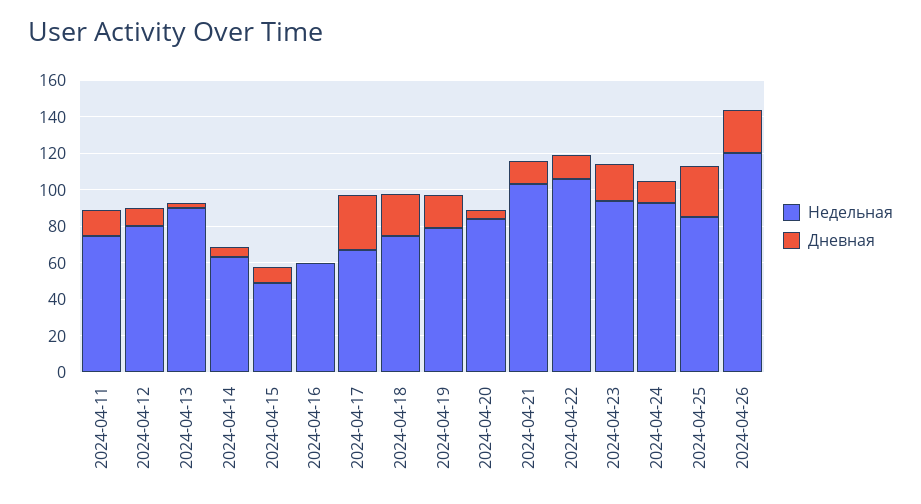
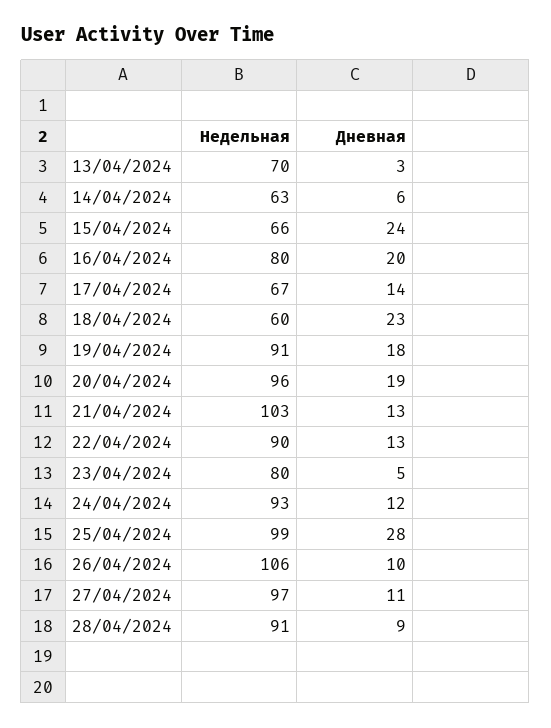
Недельная, 2024-04-11: 75 -> none
Дневная, 2024-04-11: 15 -> none
Недельная, 2024-04-12: 80 -> none
Дневная, 2024-04-12: 10 -> none
Недельная, 2024-04-13: 90 -> 70
Недельная, 2024-04-15: 50 -> 66
Дневная, 2024-04-15: 10 -> 24
Недельная, 2024-04-16: 60 -> 80
Дневная, 2024-04-16: 0 -> 20
Дневная, 2024-04-17: 30 -> 14
Недельная, 2024-04-18: 75 -> 60
Недельная, 2024-04-19: 80 -> 91
Недельная, 2024-04-20: 85 -> 96
Дневная, 2024-04-20: 5 -> 19
Недельная, 2024-04-22: 105 -> 90
Недельная, 2024-04-23: 95 -> 80
Дневная, 2024-04-23: 20 -> 5
Недельная, 2024-04-25: 85 -> 99
Недельная, 2024-04-26: 120 -> 106
Дневная, 2024-04-26: 25 -> 10
Недельная, 27/04/2024: none -> 97
Дневная, 27/04/2024: none -> 11
Недельная, 28/04/2024: none -> 91
Дневная, 28/04/2024: none -> 9

